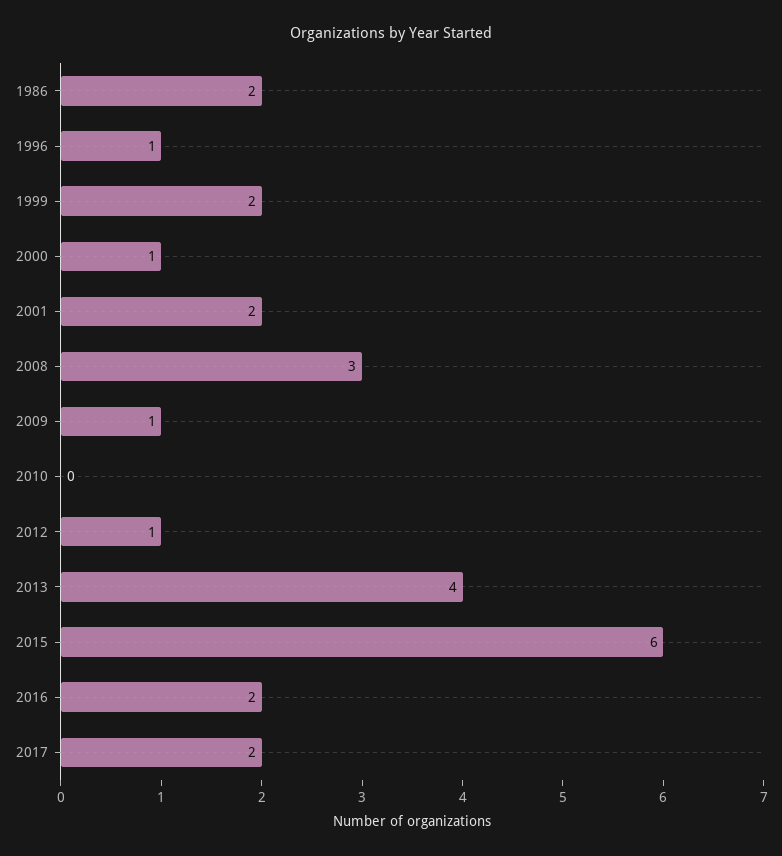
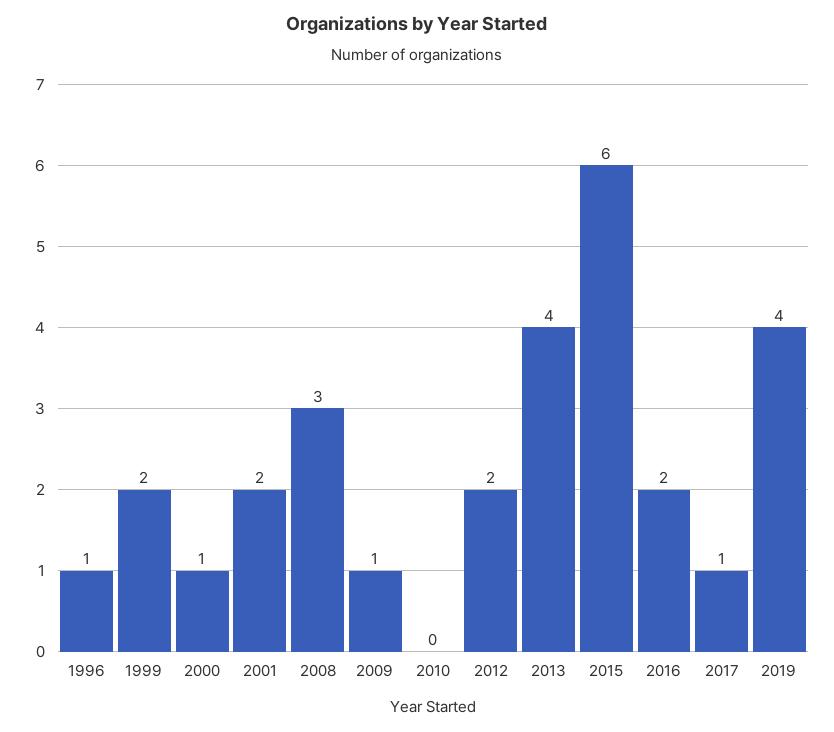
1986: 2 -> none
2012: 1 -> 2
2017: 2 -> 1
2019: none -> 4

